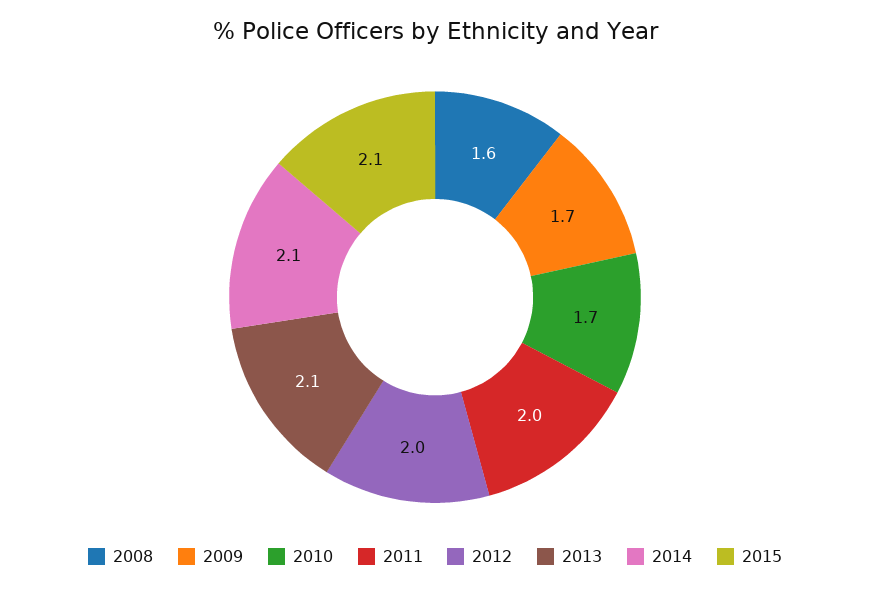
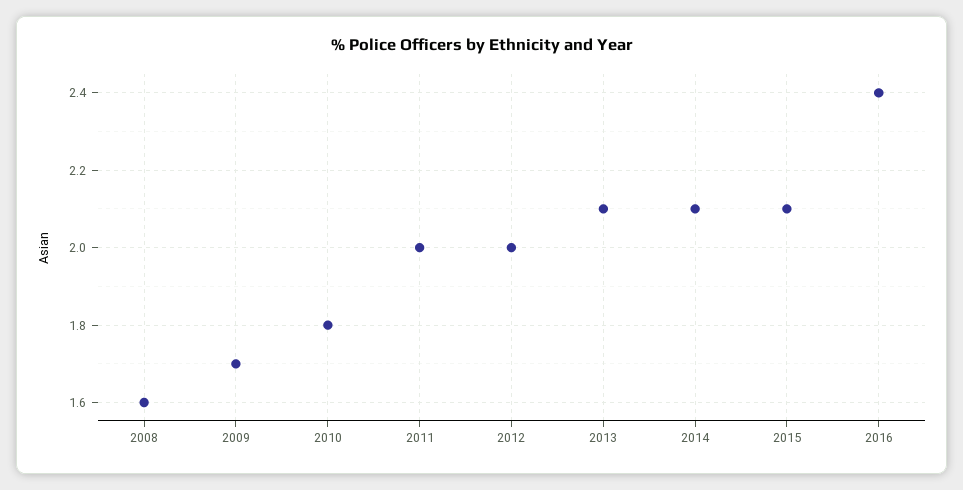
2010: 1.7 -> 1.8
2016: none -> 2.4

